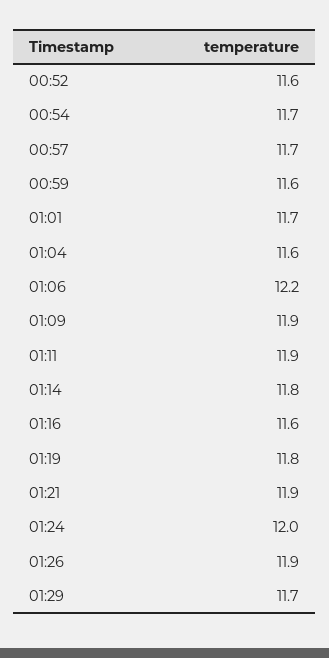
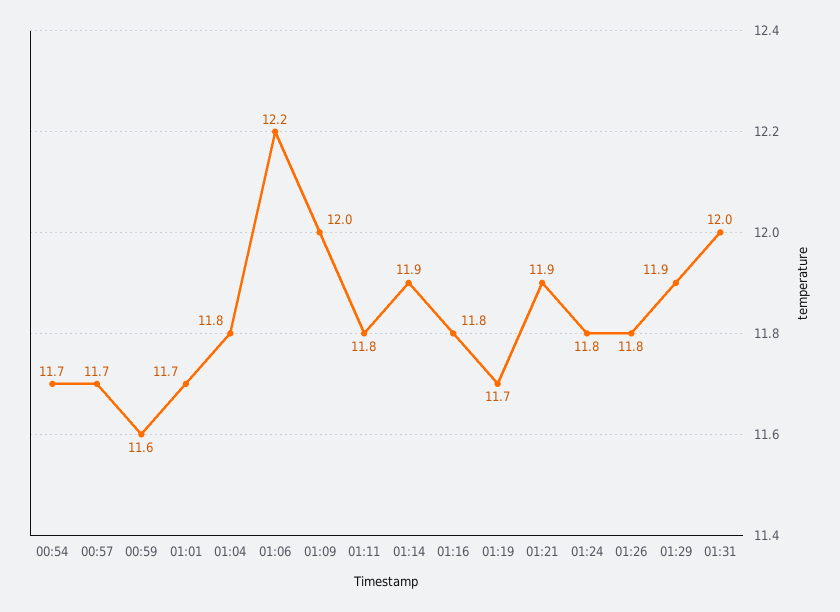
00:52: 11.6 -> none
01:04: 11.6 -> 11.8
01:09: 11.9 -> 12
01:11: 11.9 -> 11.8
01:14: 11.8 -> 11.9
01:16: 11.6 -> 11.8
01:19: 11.8 -> 11.7
01:24: 12 -> 11.8
01:26: 11.9 -> 11.8
01:29: 11.7 -> 11.9
01:31: none -> 12

